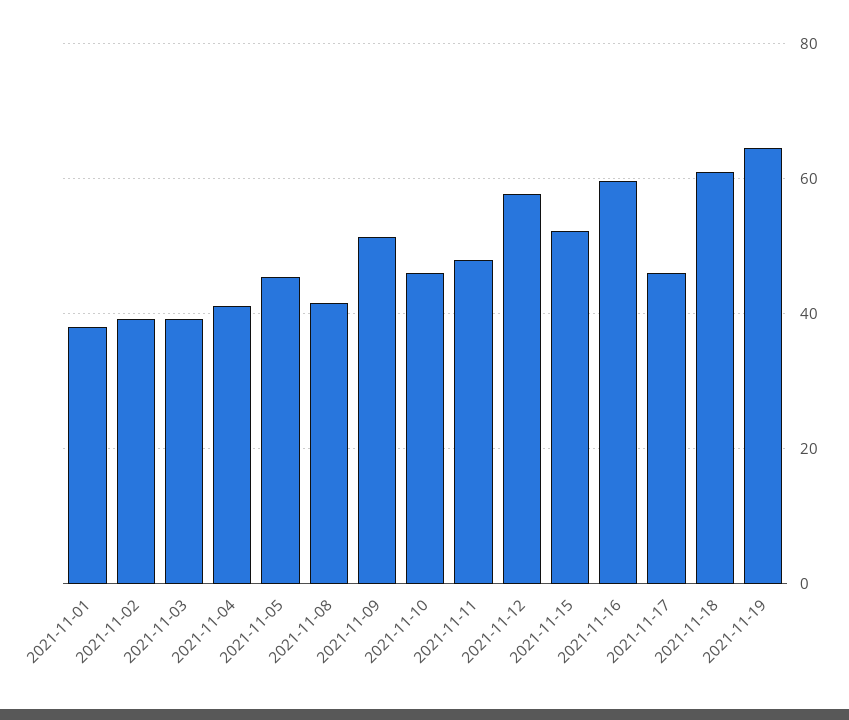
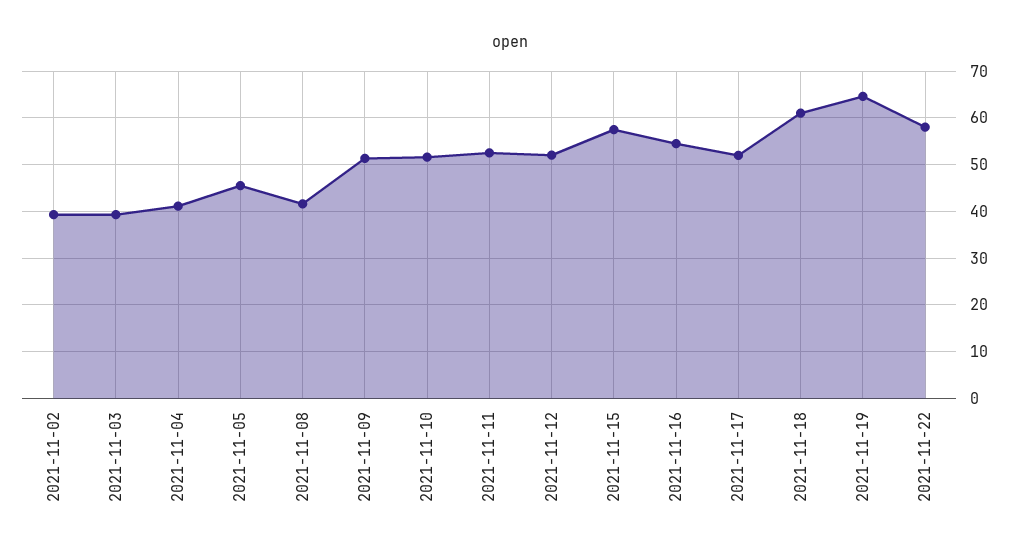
2021-11-01: 38 -> none
2021-11-10: 46 -> 52
2021-11-11: 48 -> 52
2021-11-12: 58 -> 52
2021-11-15: 52 -> 58
2021-11-16: 60 -> 54
2021-11-17: 46 -> 52
2021-11-22: none -> 58

